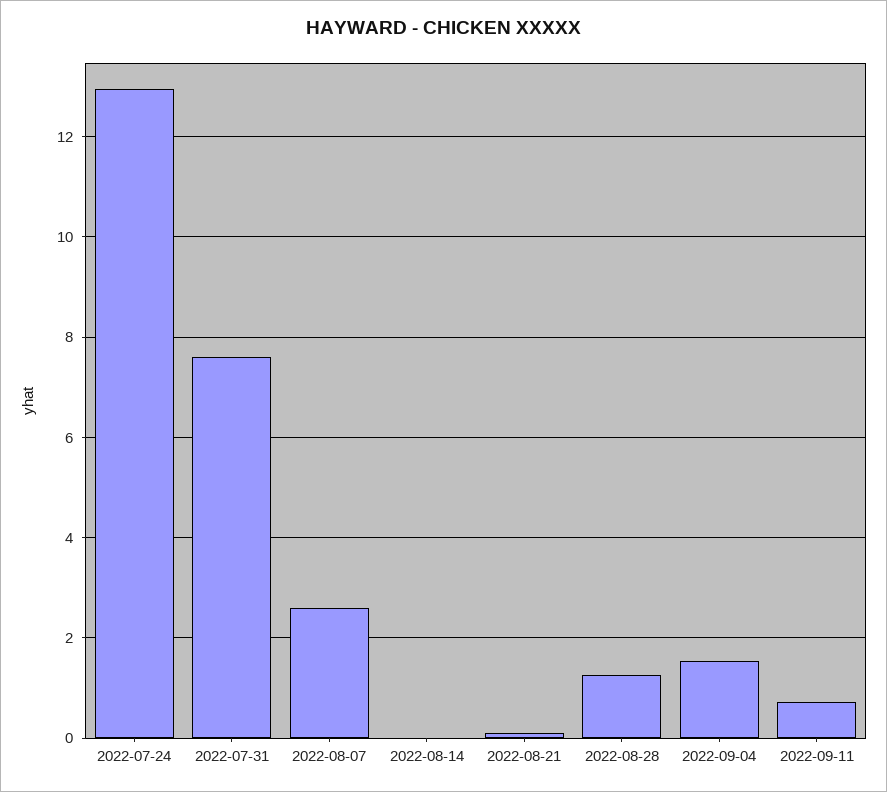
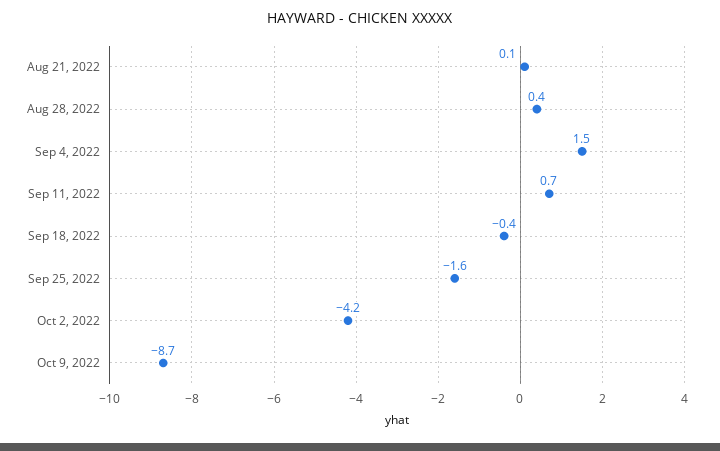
2022-07-24: 13 -> none
2022-07-31: 7.6 -> none
2022-08-07: 2.6 -> none
2022-08-14: 0 -> none
2022-08-28: 1.2 -> 0.4
Sep 18, 2022: none -> -0.4
Sep 25, 2022: none -> -1.6
Oct 2, 2022: none -> -4.2
Oct 9, 2022: none -> -8.7

